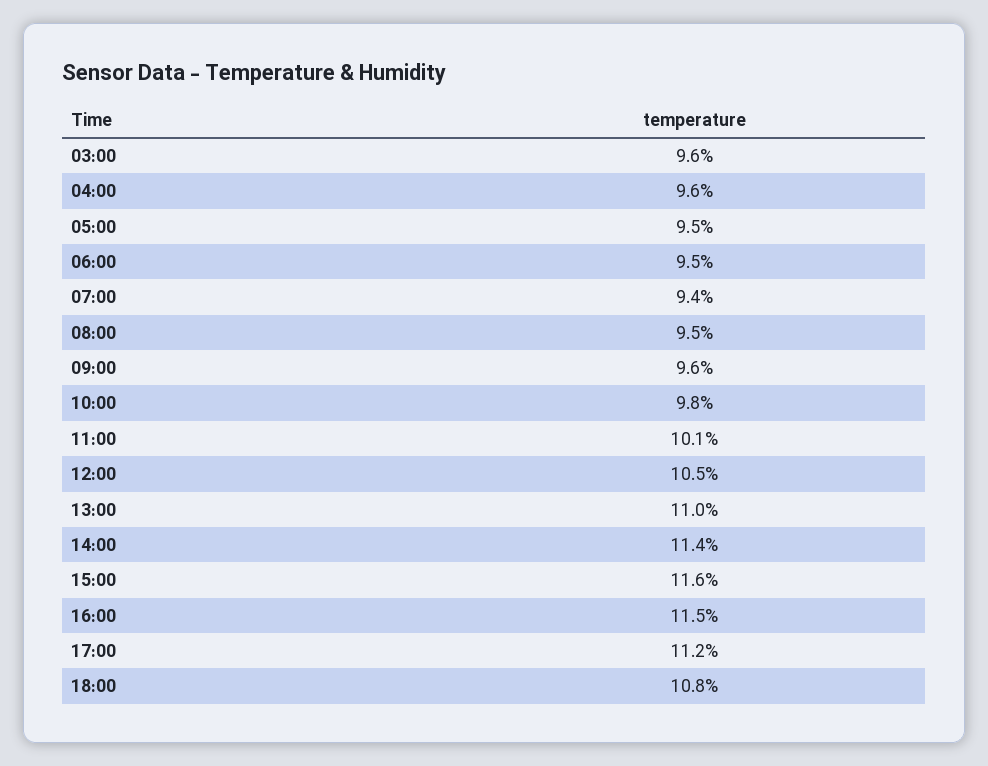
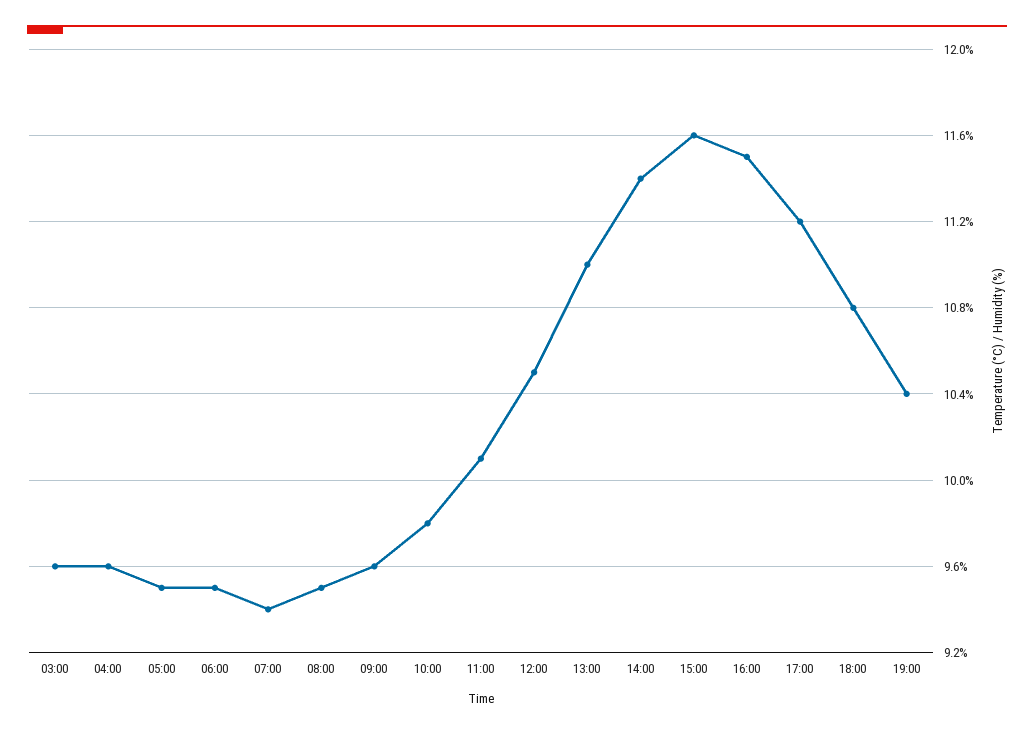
19:00: none -> 10.4

